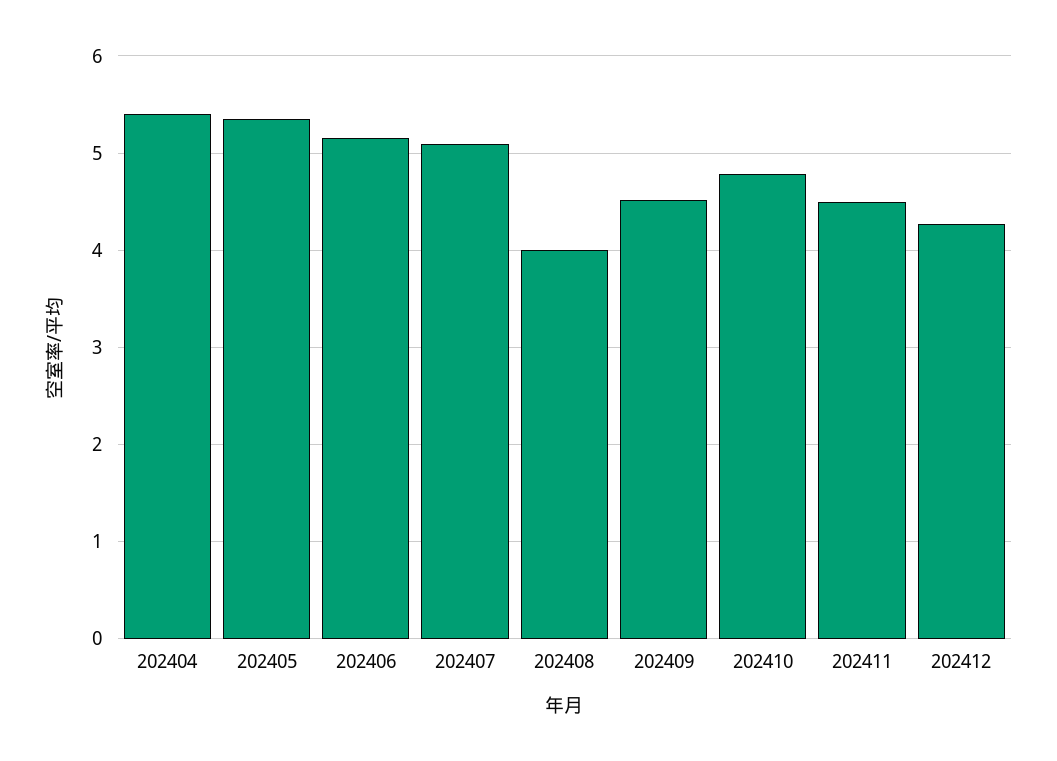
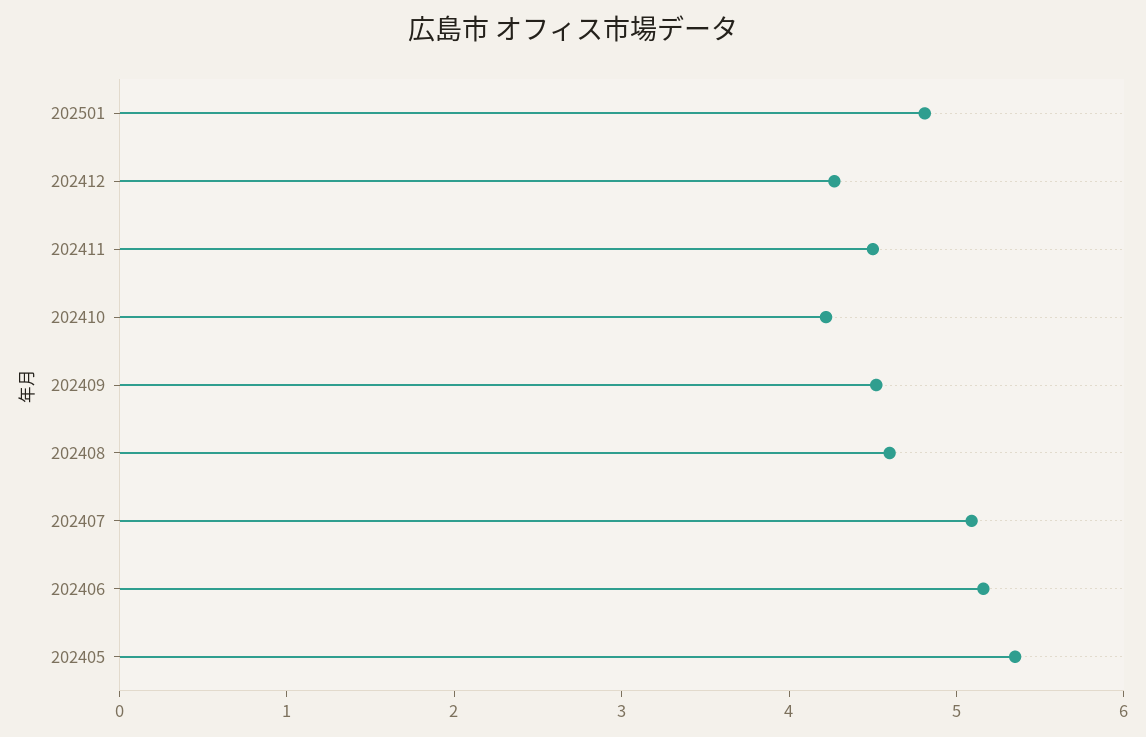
202404: 5.4 -> none
202408: 4 -> 4.6
202410: 4.8 -> 4.2
202501: none -> 4.8

